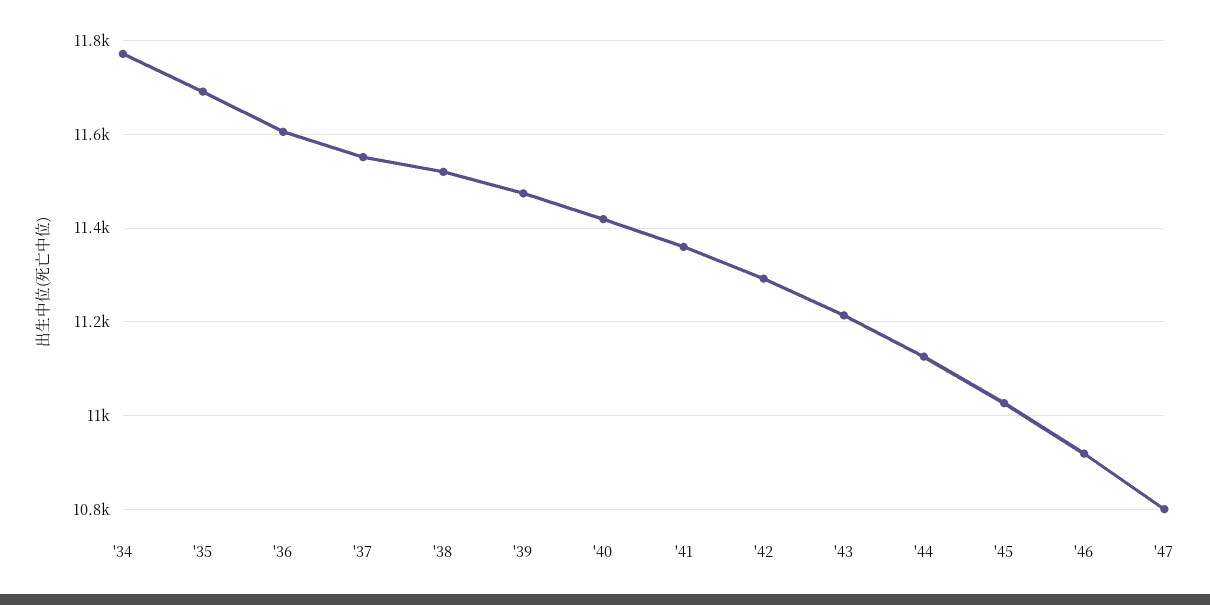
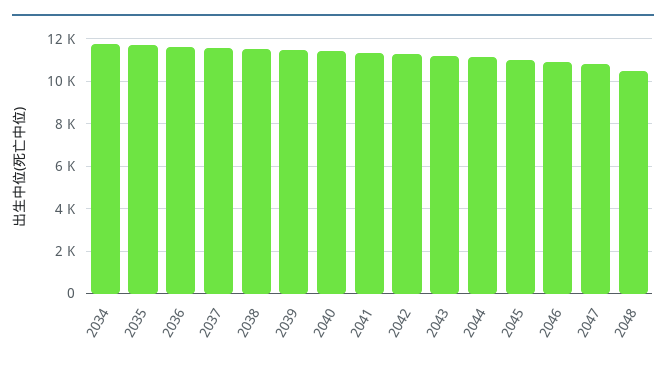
2048: none -> 10500

